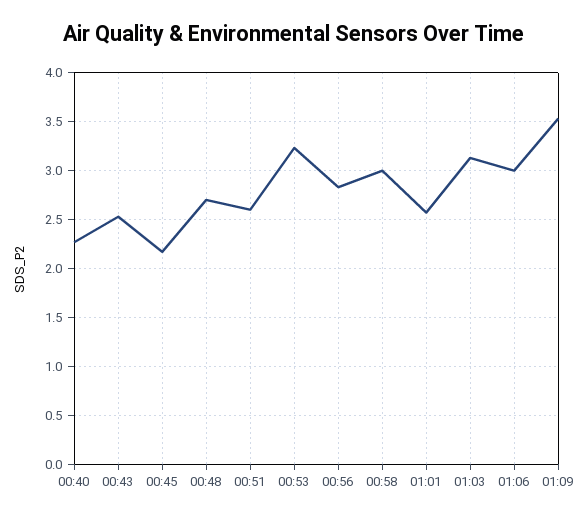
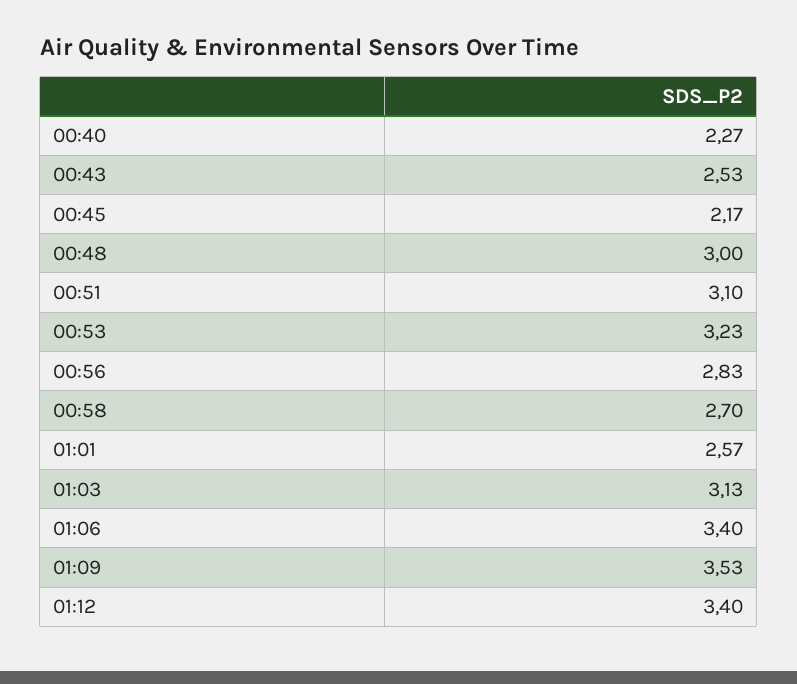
00:48: 2.7 -> 3
00:51: 2.6 -> 3.1
00:58: 3 -> 2.7
01:06: 3 -> 3.4
01:12: none -> 3.4

